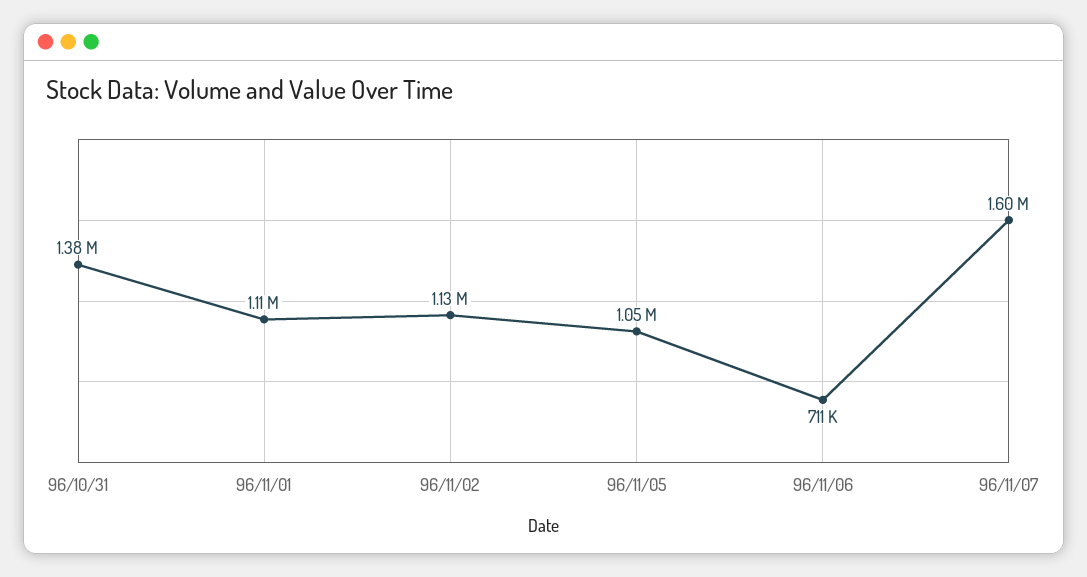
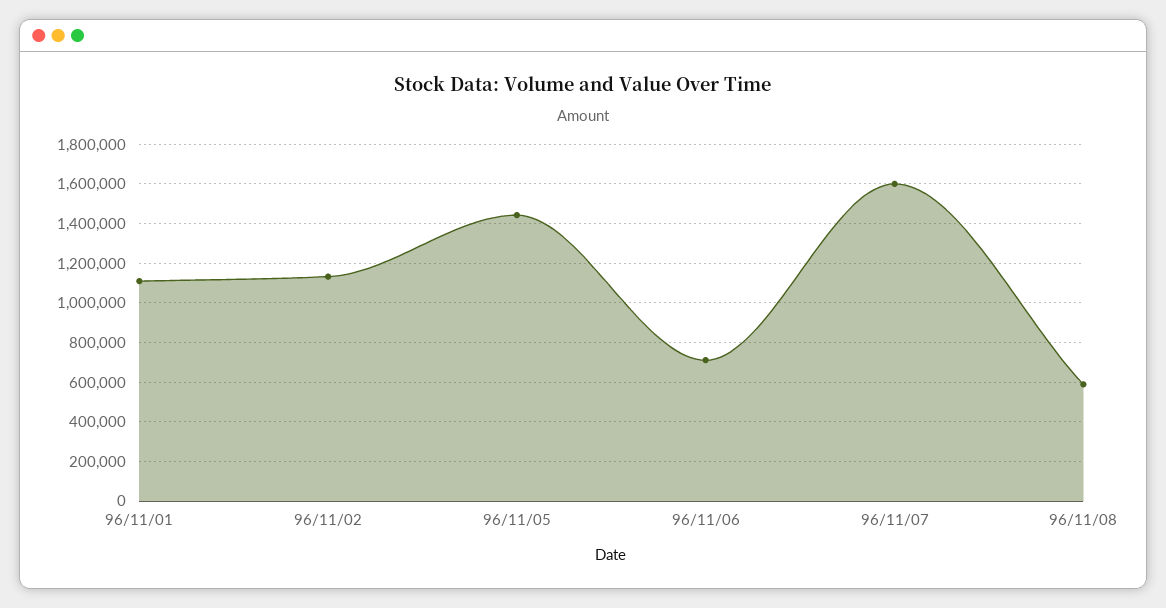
96/10/31: 1380000 -> none
96/11/05: 1050000 -> 1450000
96/11/08: none -> 600000

